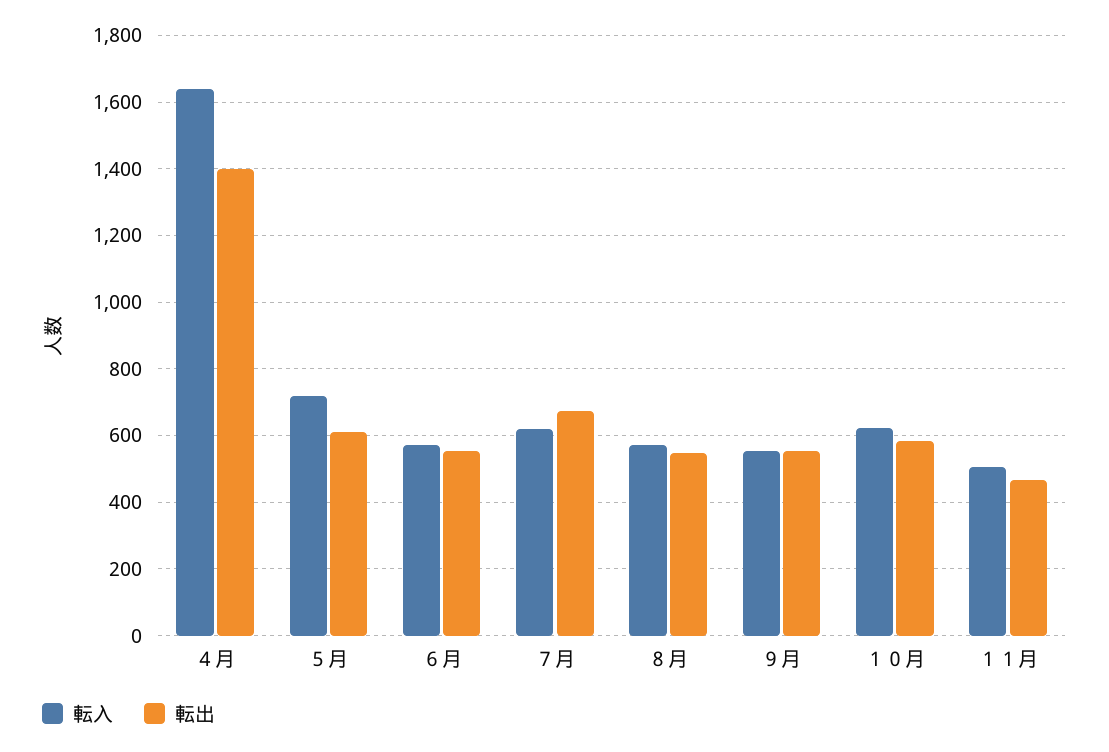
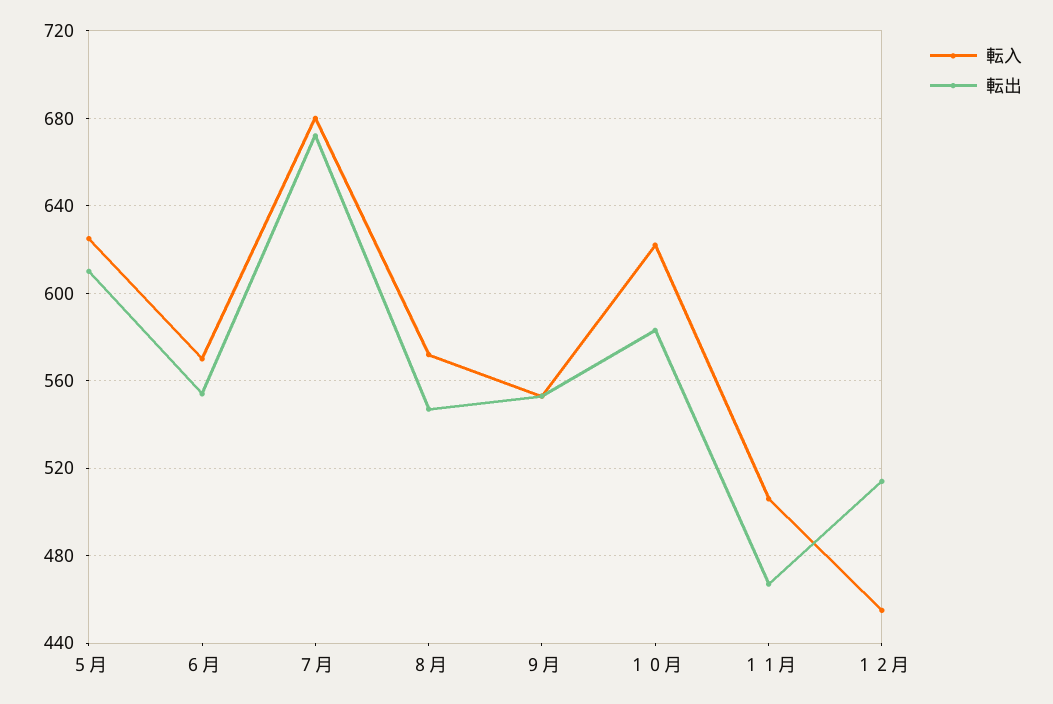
転入, ４月: 1640 -> none
転出, ４月: 1400 -> none
転入, ５月: 720 -> 625
転入, ７月: 620 -> 680
転入, １２月: none -> 455
転出, １２月: none -> 515

